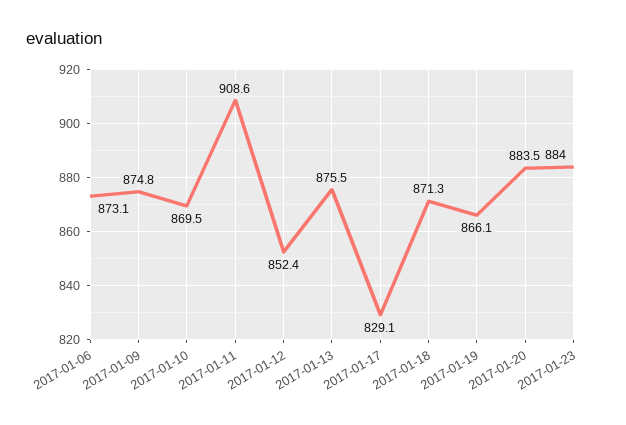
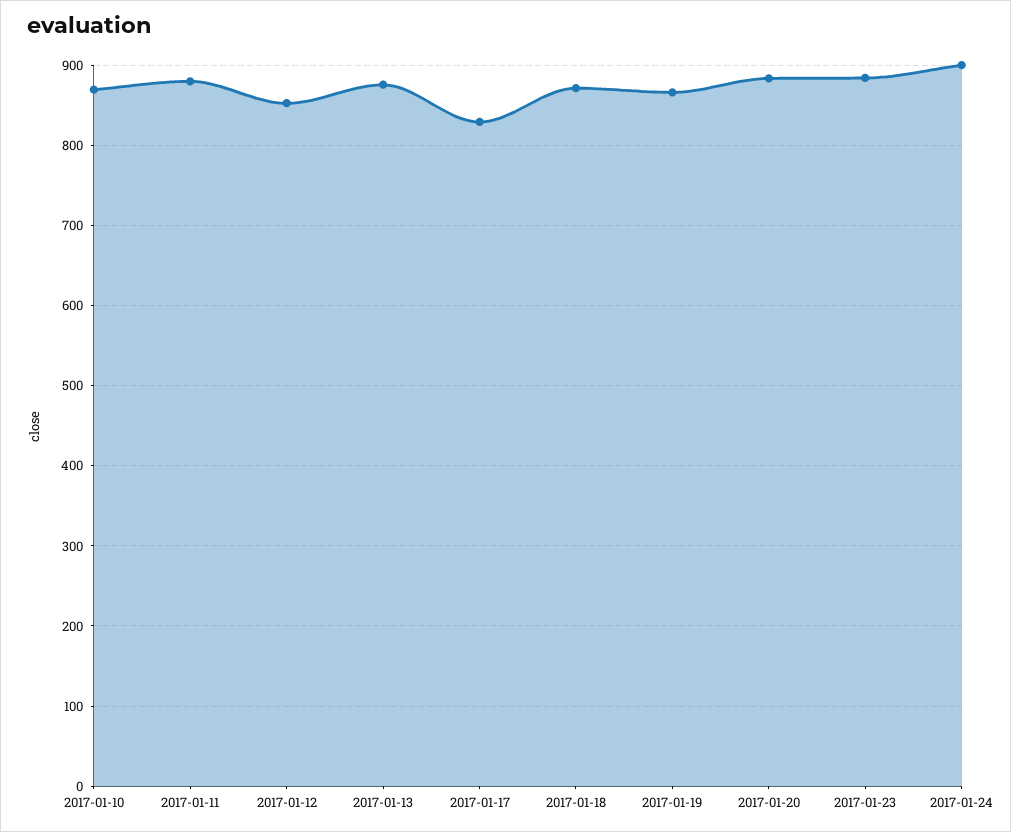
2017-01-06: 873.1 -> none
2017-01-09: 874.8 -> none
2017-01-11: 908.6 -> 880
2017-01-24: none -> 900

